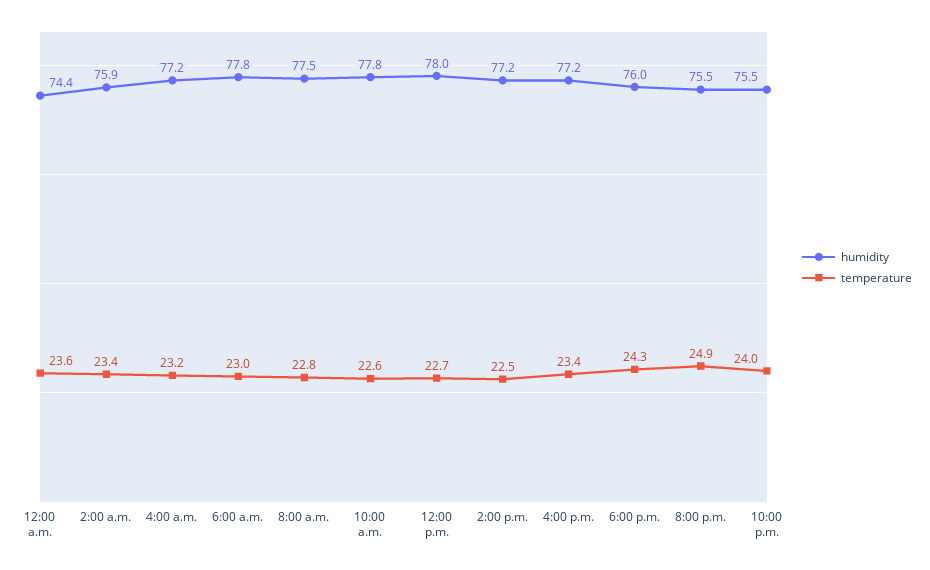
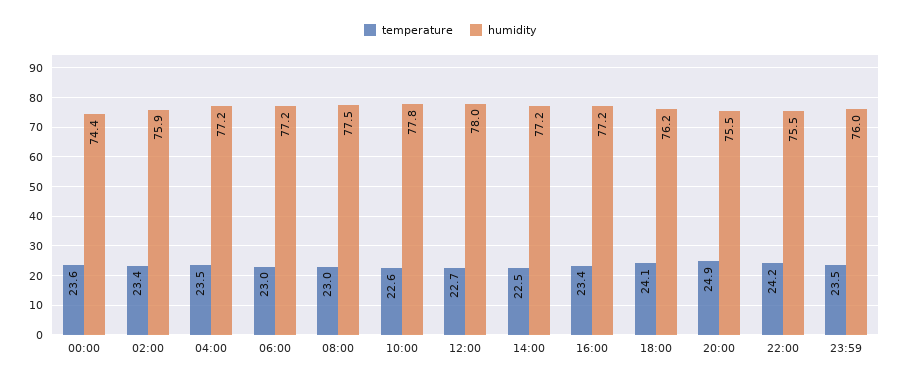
temperature, 4:00 a.m.: 23.2 -> 23.5
humidity, 6:00 a.m.: 77.8 -> 77.2
temperature, 8:00 a.m.: 22.8 -> 23
humidity, 6:00 p.m.: 76 -> 76.2
temperature, 6:00 p.m.: 24.3 -> 24.1
temperature, 10:00 p.m.: 24 -> 24.2
temperature, 23:59: none -> 23.5
humidity, 23:59: none -> 76

